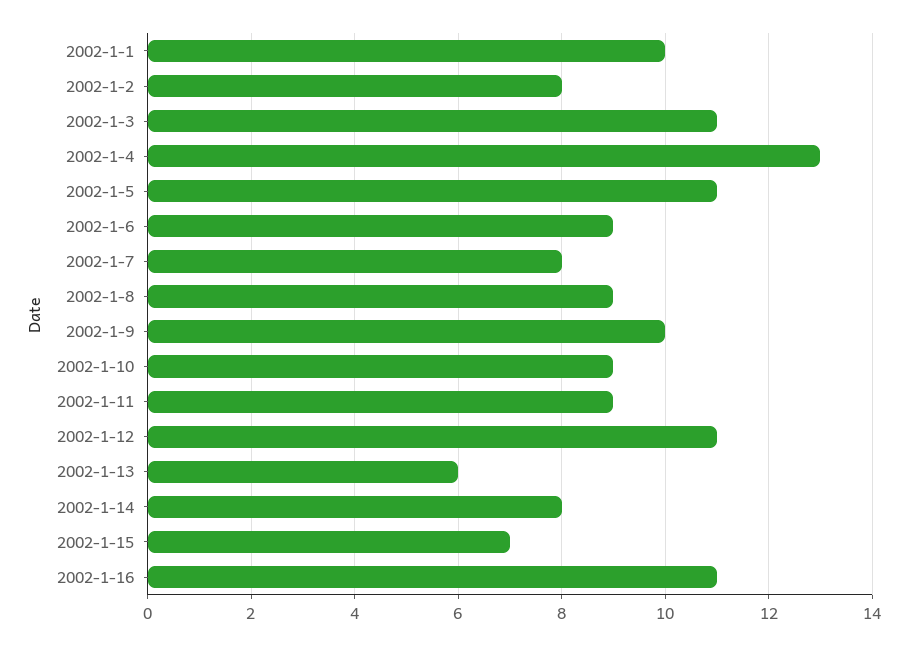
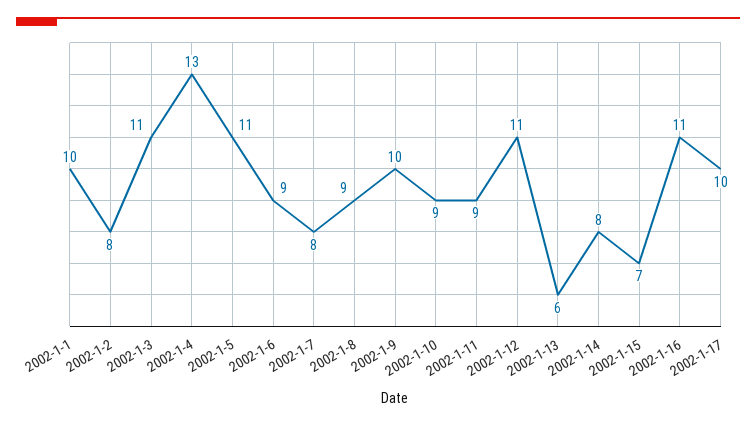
2002-1-17: none -> 10

